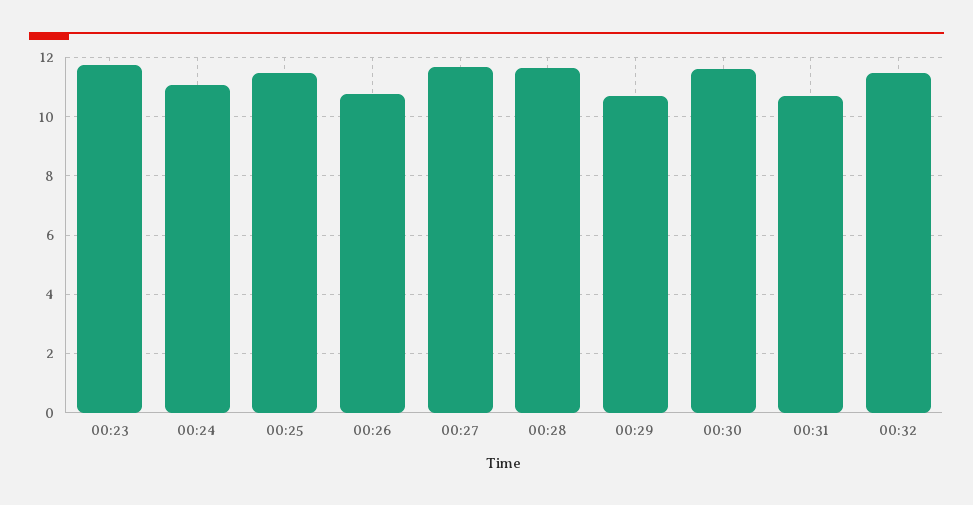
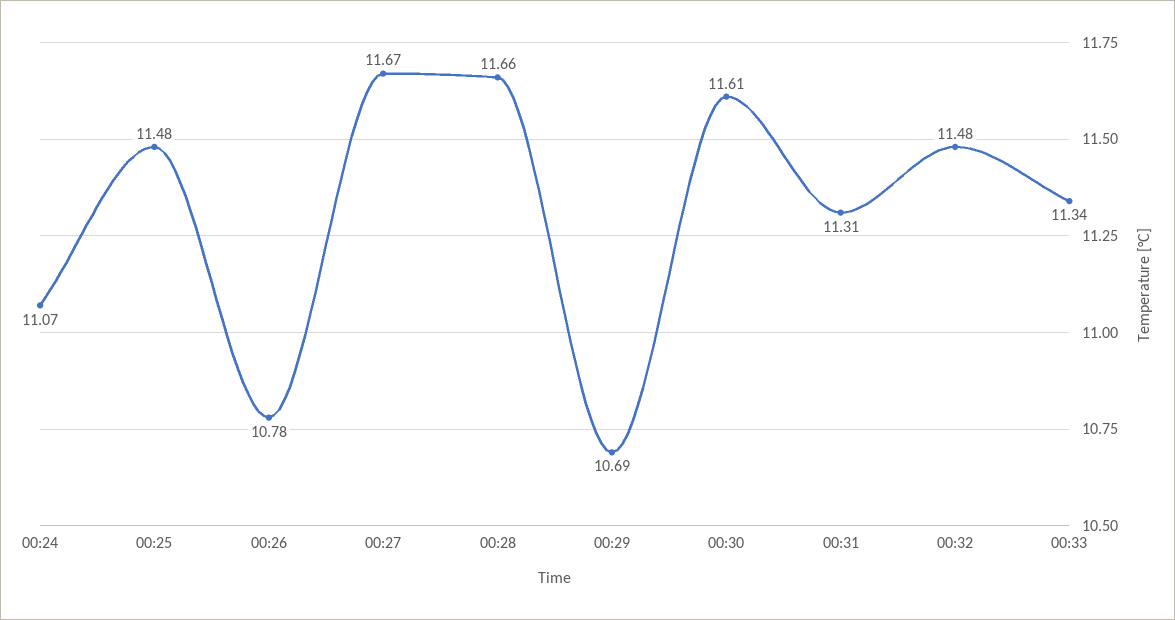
00:23: 11.75 -> none
00:31: 10.75 -> 11.31
00:33: none -> 11.34

